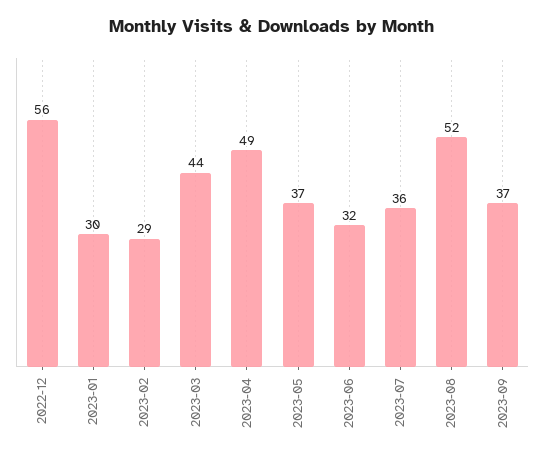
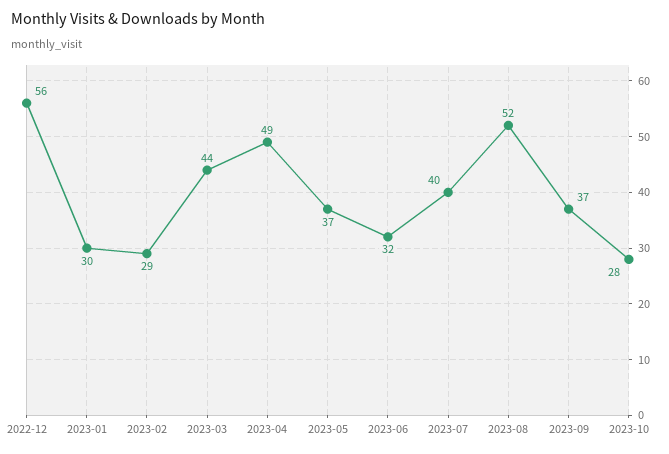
2023-07: 36 -> 40
2023-10: none -> 28

